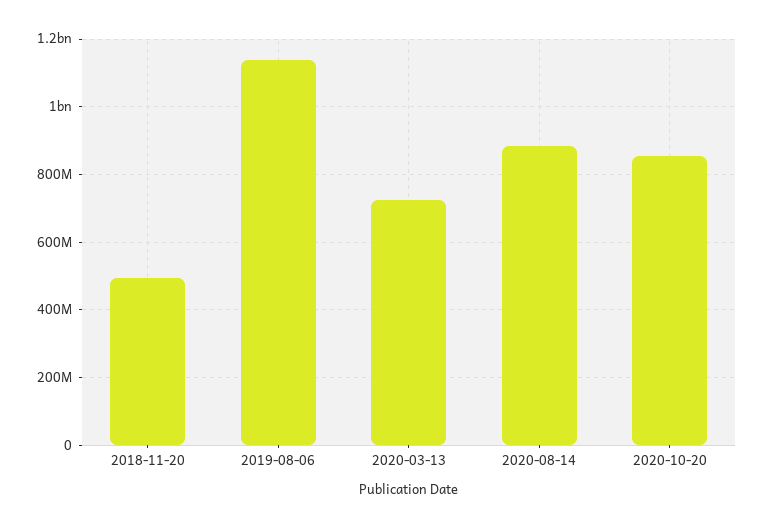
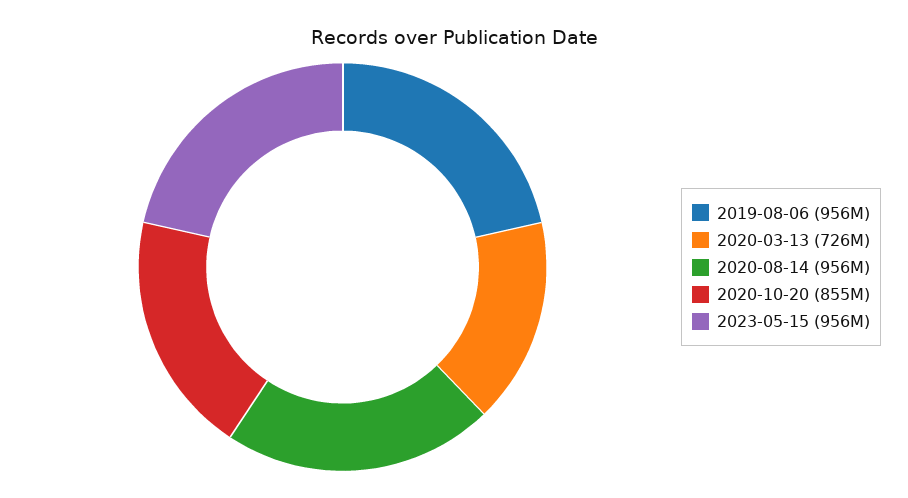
2018-11-20: 500000000 -> none
2019-08-06: 1140000000 -> 956000000
2020-08-14: 880000000 -> 956000000
2023-05-15: none -> 956000000

